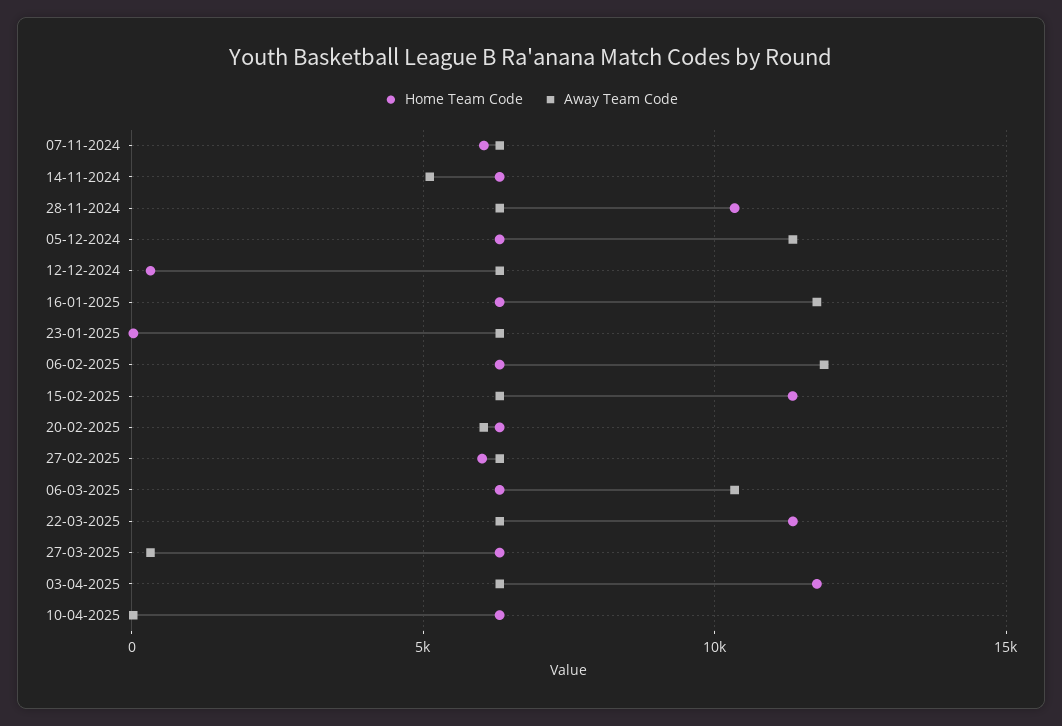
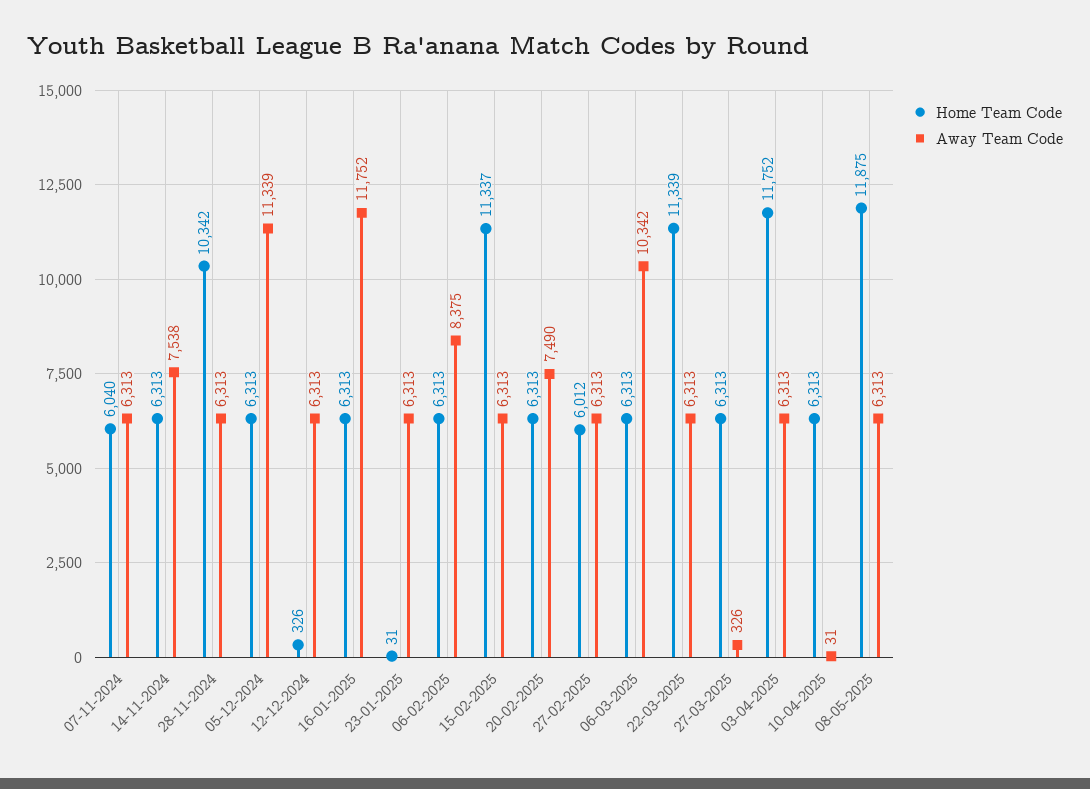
Away Team Code, 14-11-2024: 5000 -> 7538
Away Team Code, 06-02-2025: 12000 -> 8375
Away Team Code, 20-02-2025: 6000 -> 7490
Home Team Code, 08-05-2025: none -> 11875
Away Team Code, 08-05-2025: none -> 6313

